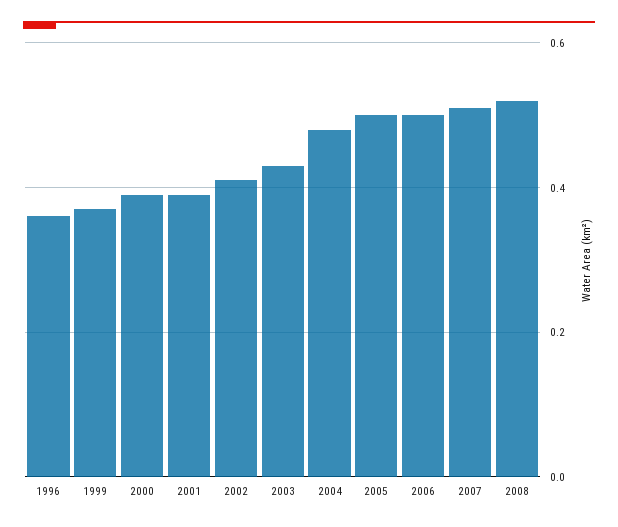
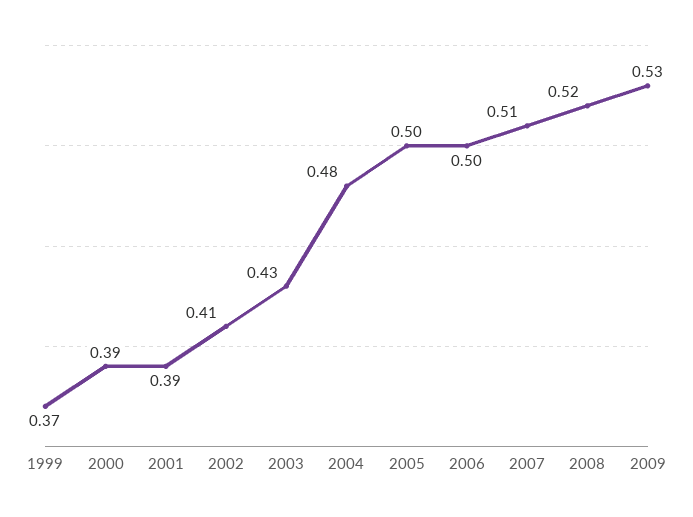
1996: 0.35 -> none
2009: none -> 0.53

